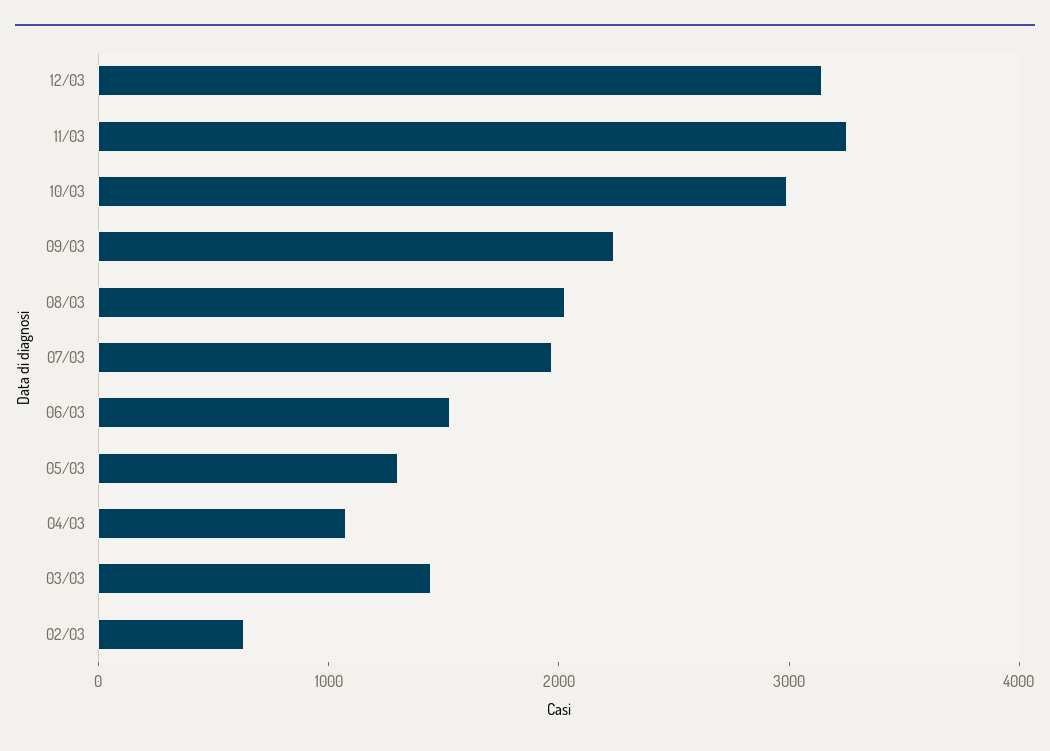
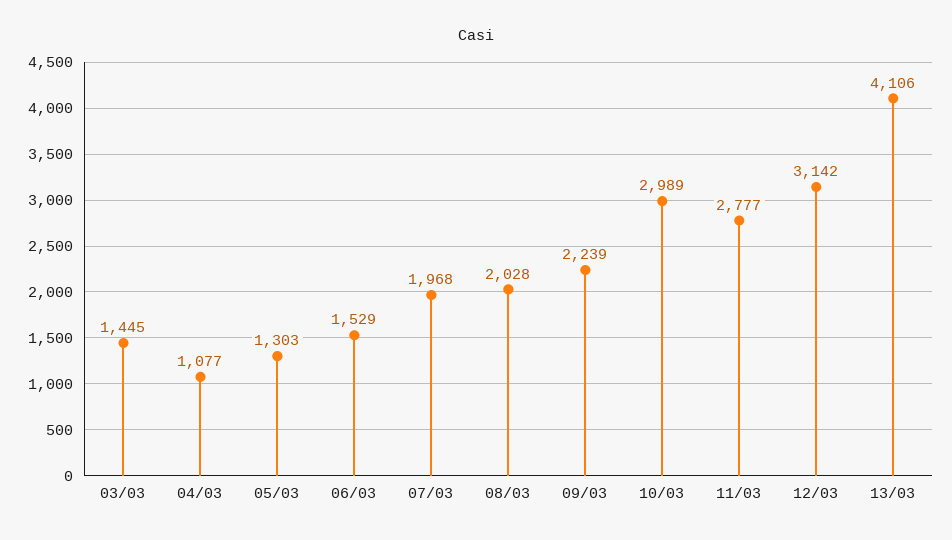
11/03: 3200 -> 2777
02/03: 600 -> none
13/03: none -> 4106

